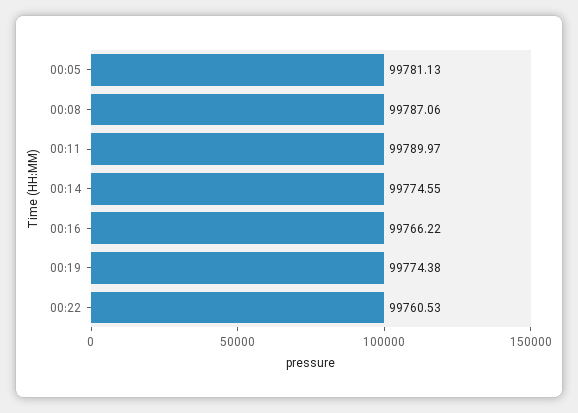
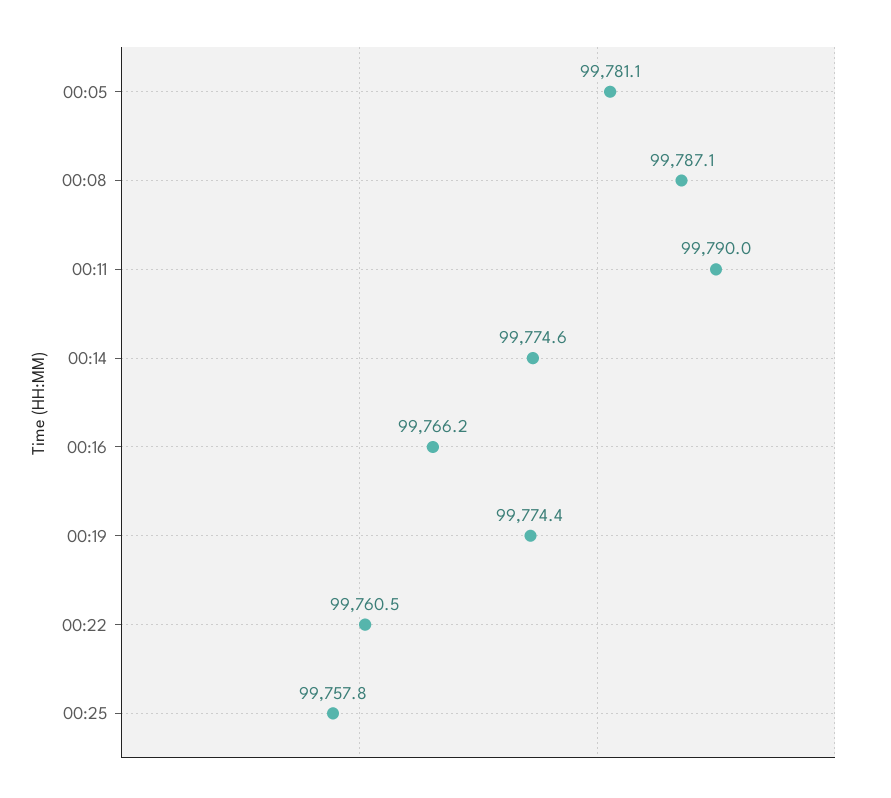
00:25: none -> 99757.8

